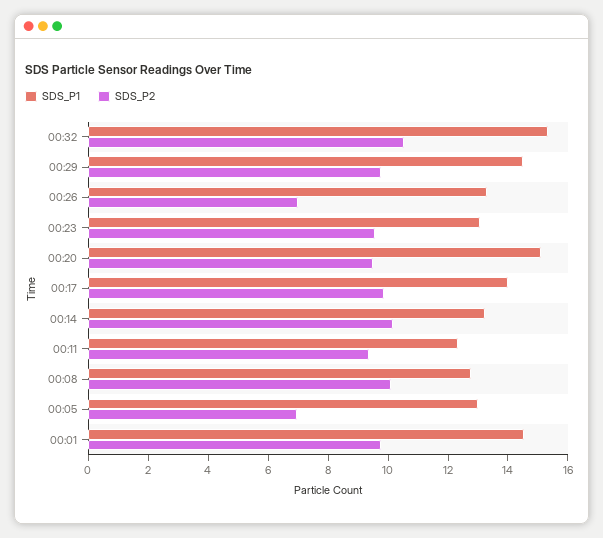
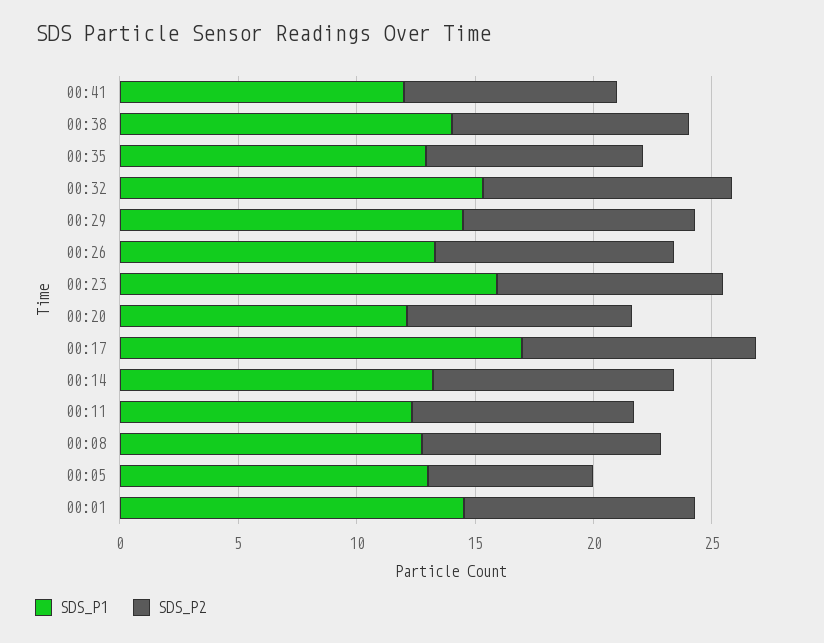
SDS_P2, 00:26: 7 -> 10
SDS_P1, 00:23: 13 -> 16
SDS_P1, 00:20: 15 -> 12
SDS_P1, 00:17: 14 -> 17
SDS_P1, 00:41: none -> 12
SDS_P2, 00:41: none -> 9
SDS_P1, 00:38: none -> 14
SDS_P2, 00:38: none -> 10
SDS_P1, 00:35: none -> 13
SDS_P2, 00:35: none -> 9

